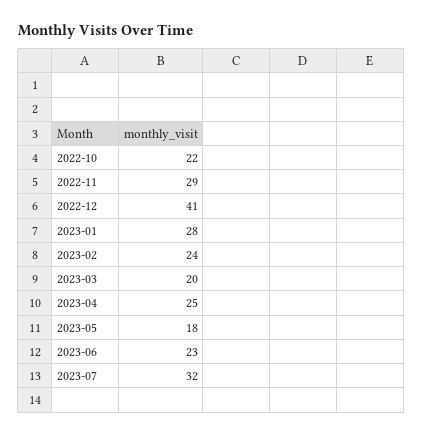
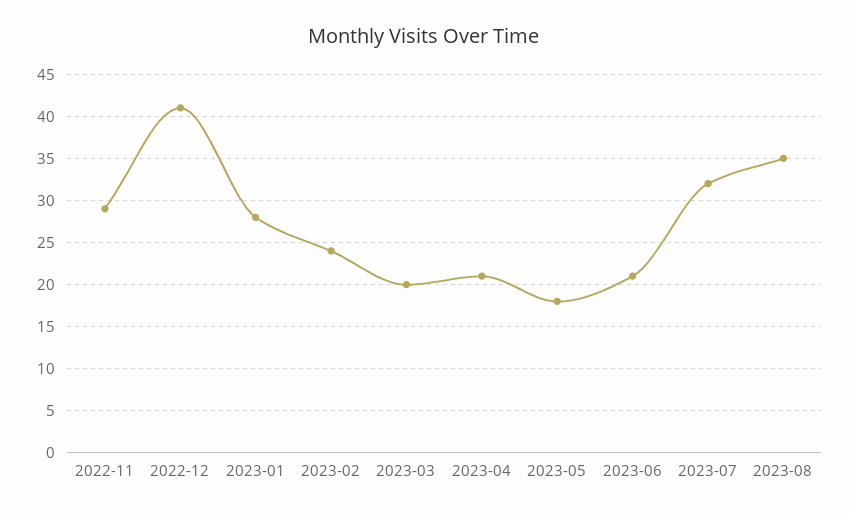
2022-10: 22 -> none
2023-04: 25 -> 21
2023-06: 23 -> 21
2023-08: none -> 35

